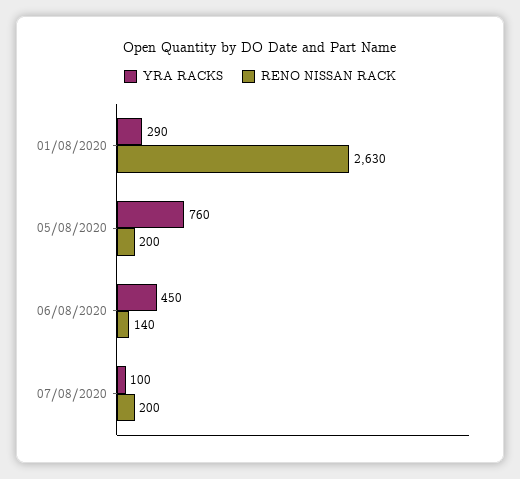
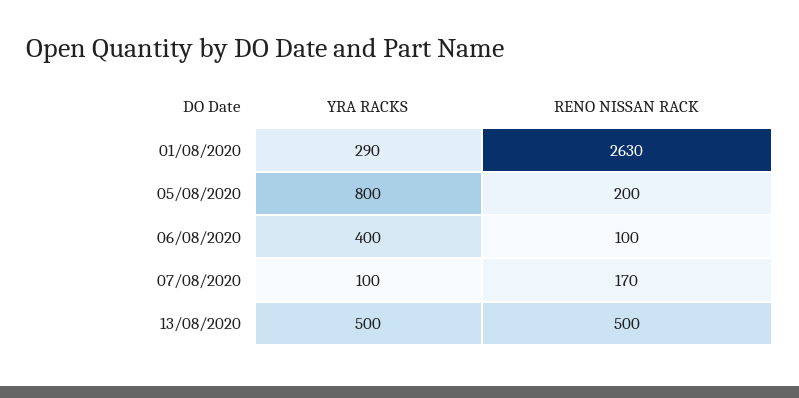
YRA RACKS, 05/08/2020: 760 -> 800
YRA RACKS, 06/08/2020: 450 -> 400
RENO NISSAN RACK, 06/08/2020: 140 -> 100
RENO NISSAN RACK, 07/08/2020: 200 -> 170
YRA RACKS, 13/08/2020: none -> 500
RENO NISSAN RACK, 13/08/2020: none -> 500

